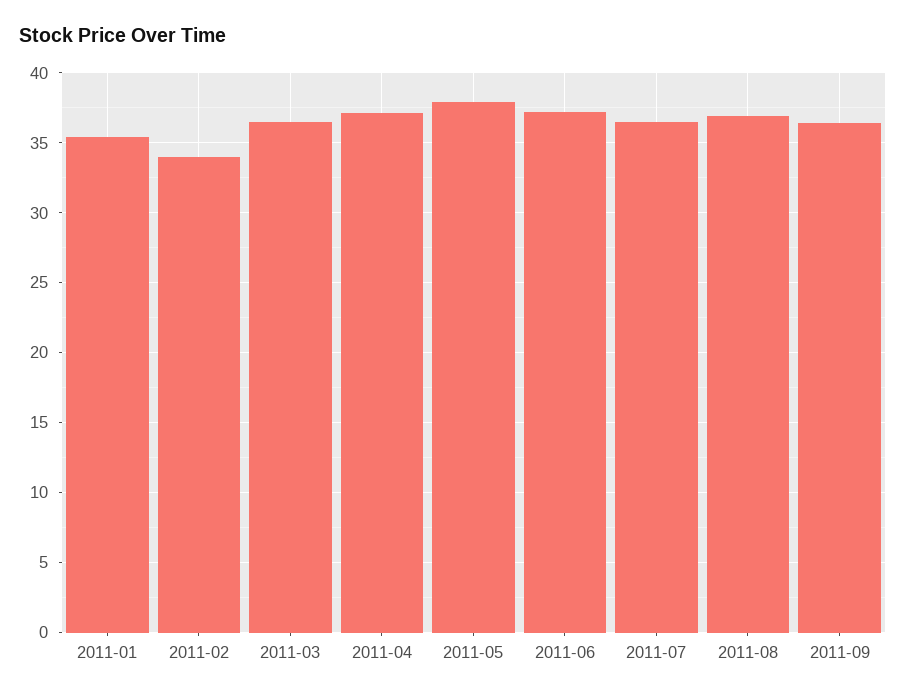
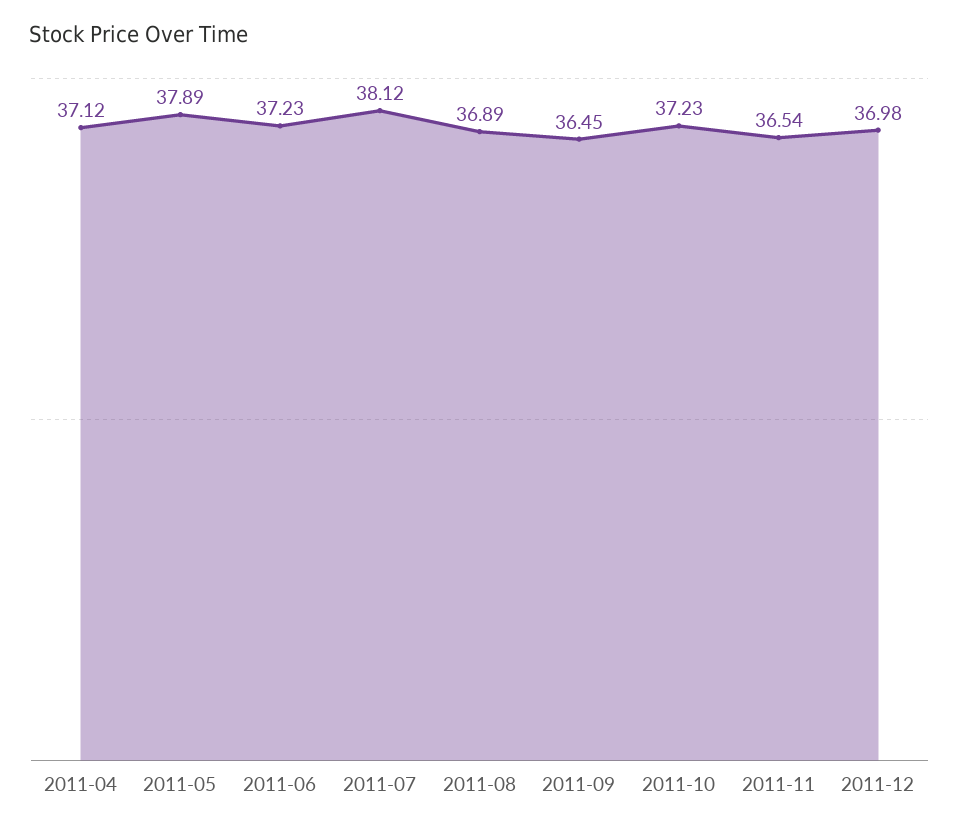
2011-01: 35.5 -> none
2011-02: 34 -> none
2011-03: 36.5 -> none
2011-07: 36.5 -> 38.12
2011-10: none -> 37.23
2011-11: none -> 36.54
2011-12: none -> 36.98

